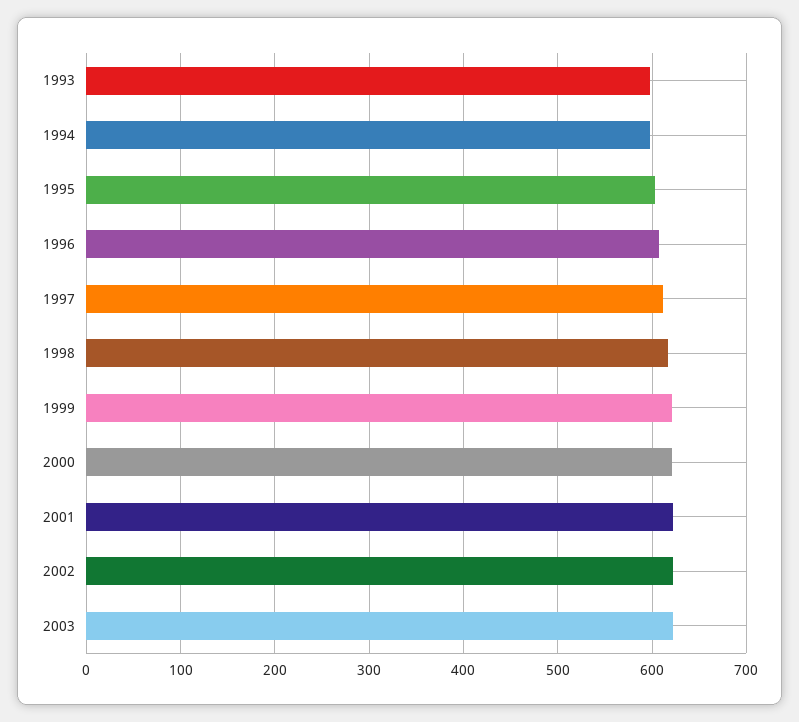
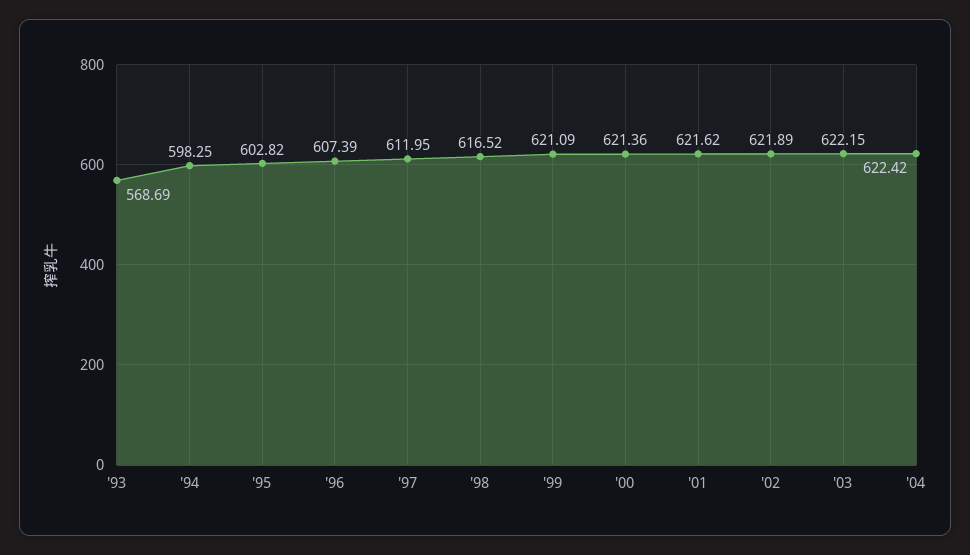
1993: 600 -> 568.69
'04: none -> 622.42

